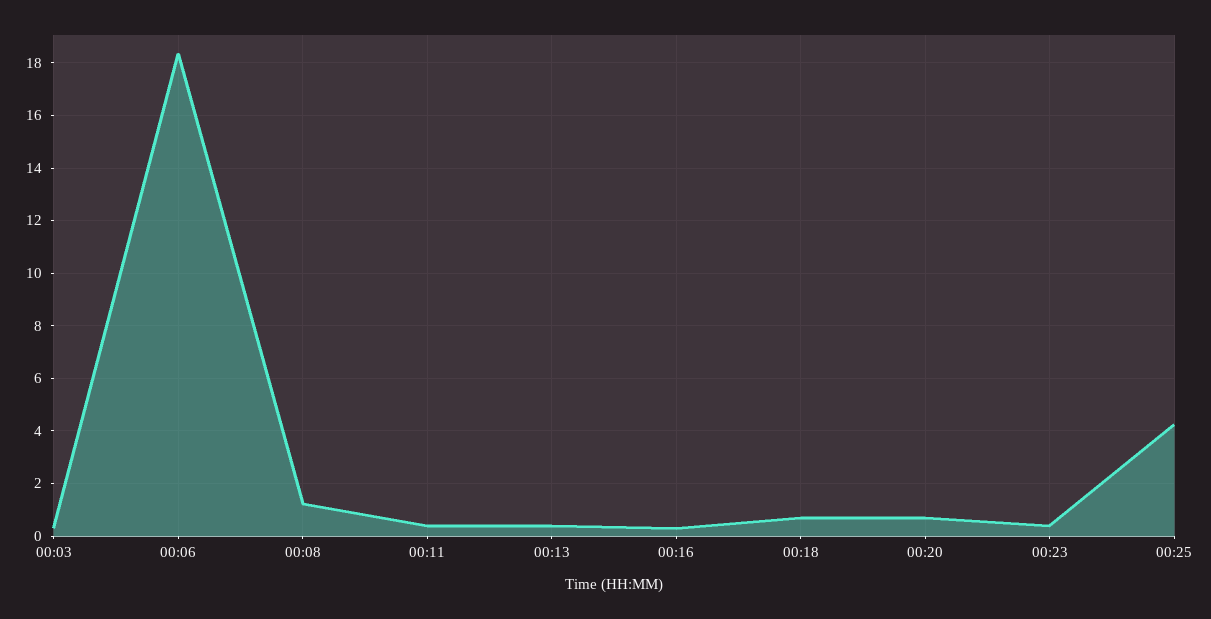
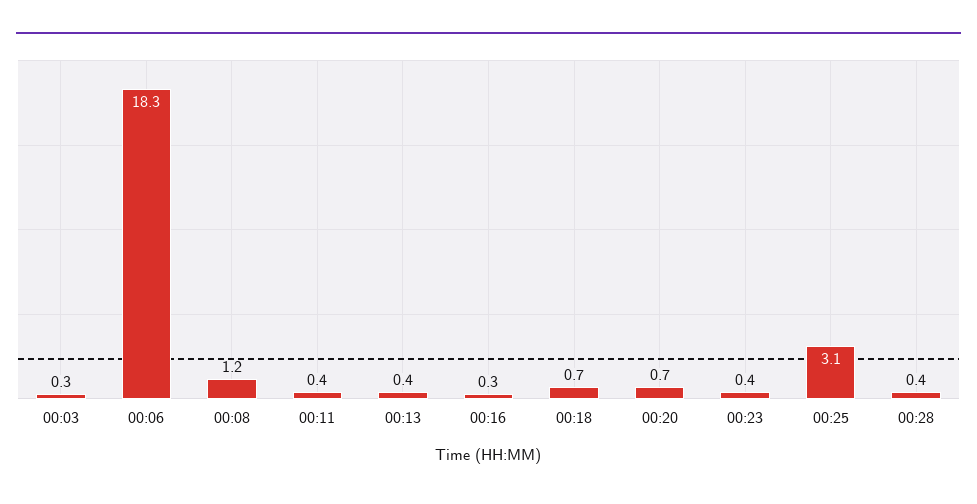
00:25: 4.25 -> 3.1
00:28: none -> 0.4

